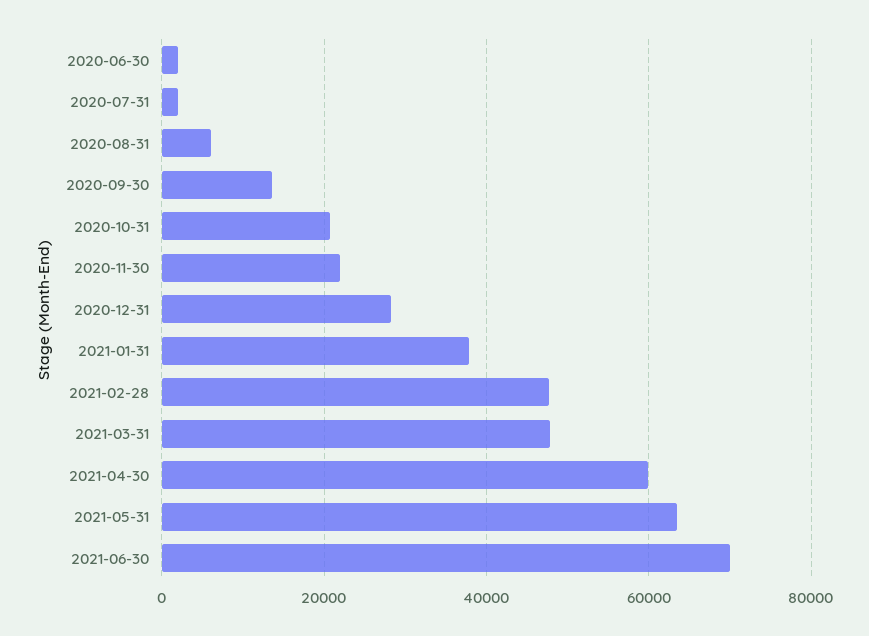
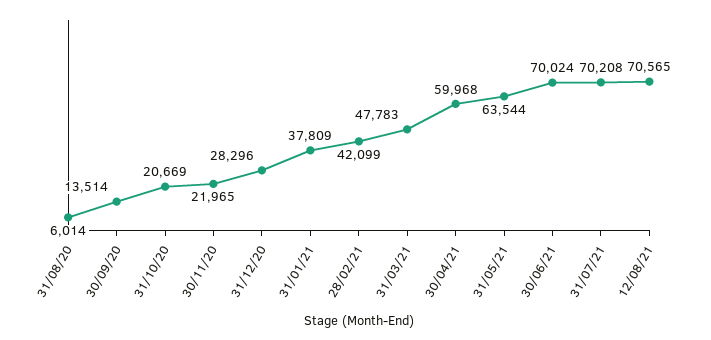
2020-06-30: 2000 -> none
2020-07-31: 2000 -> none
2021-02-28: 48000 -> 42099
31/07/21: none -> 70208
12/08/21: none -> 70565

